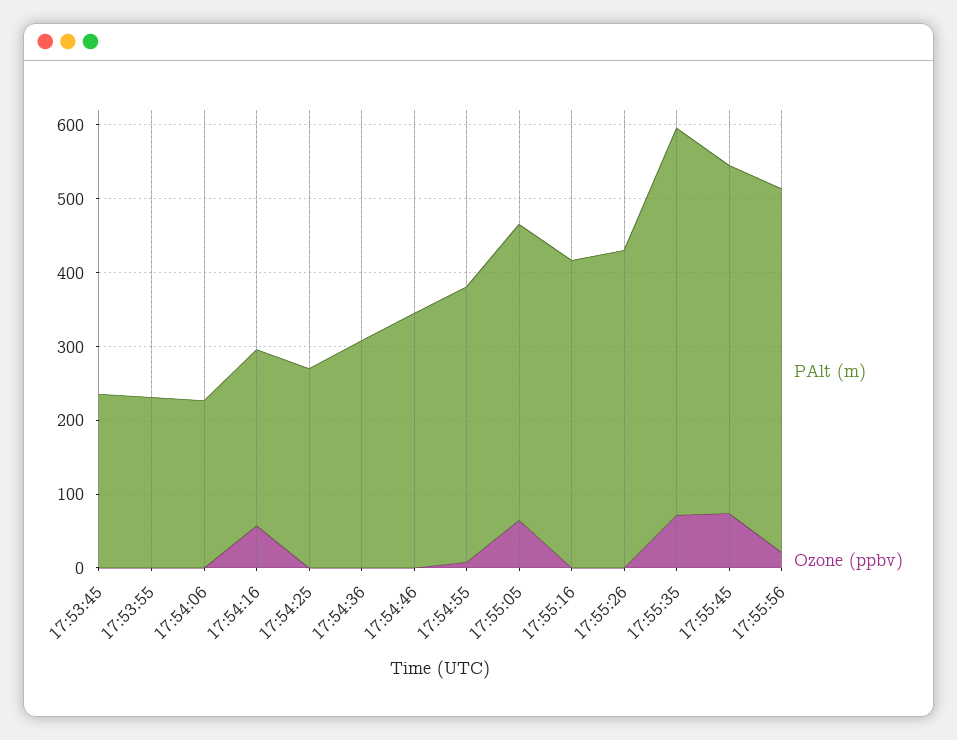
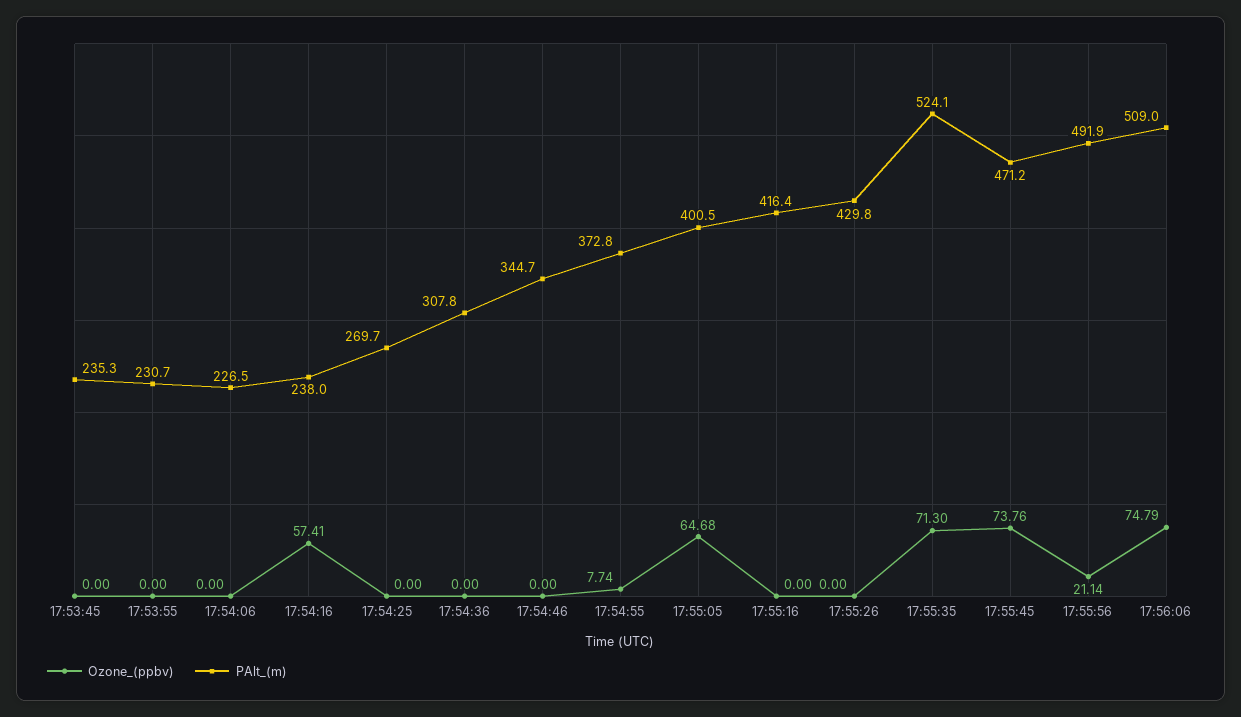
Ozone (ppbv), 17:56:06: none -> 74.79
PAlt (m), 17:56:06: none -> 509

